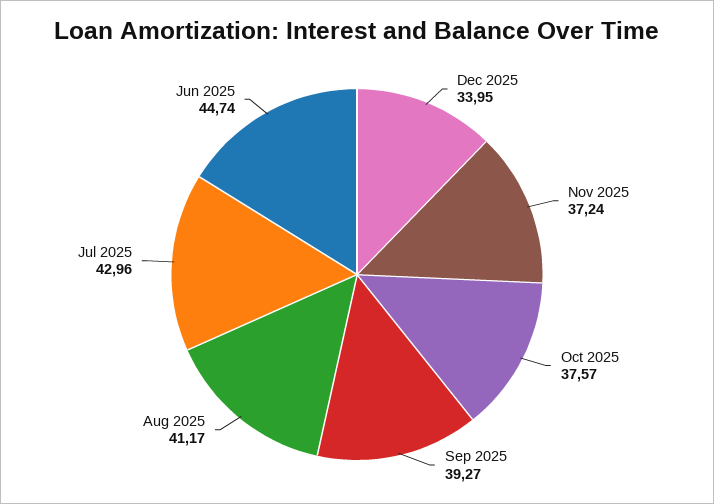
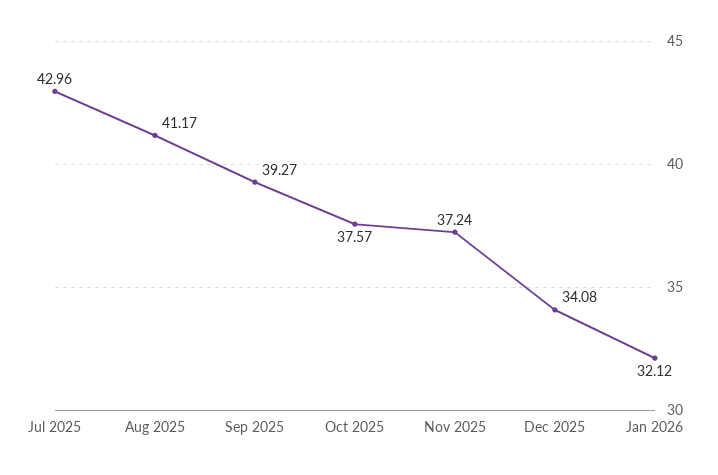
Dec 2025: 33.95 -> 34.08
Jun 2025: 44.74 -> none
Jan 2026: none -> 32.12

